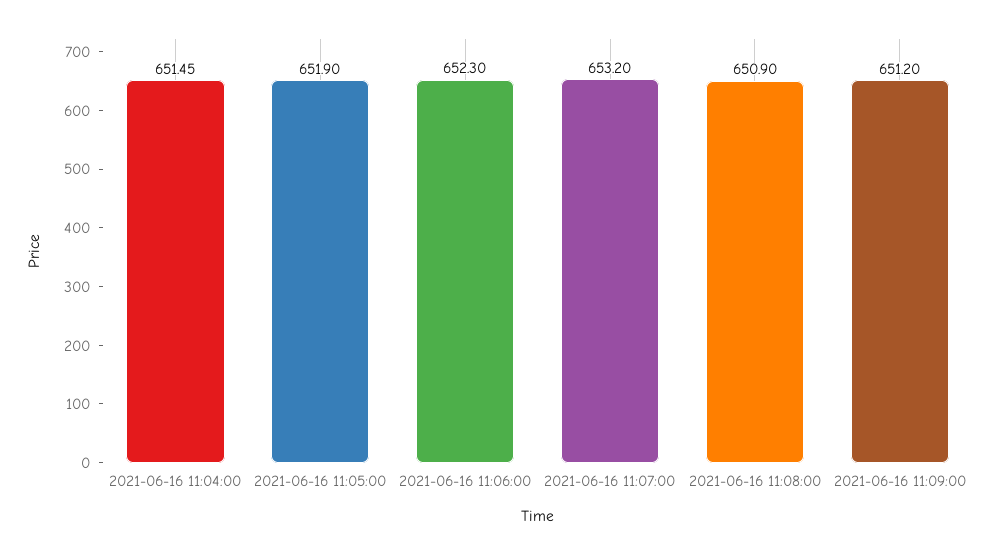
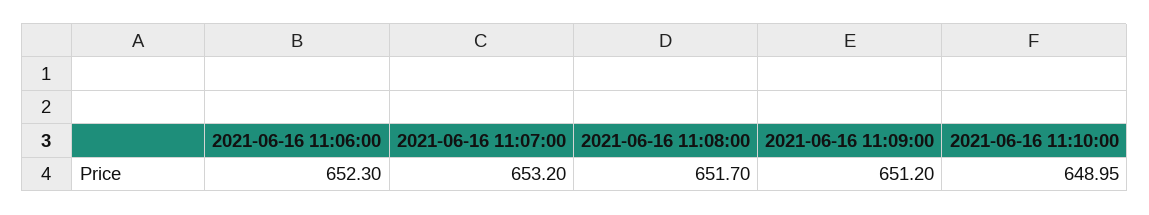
2021-06-16 11:04:00: 651.45 -> none
2021-06-16 11:05:00: 651.9 -> none
2021-06-16 11:08:00: 650.9 -> 651.7
2021-06-16 11:10:00: none -> 648.95

